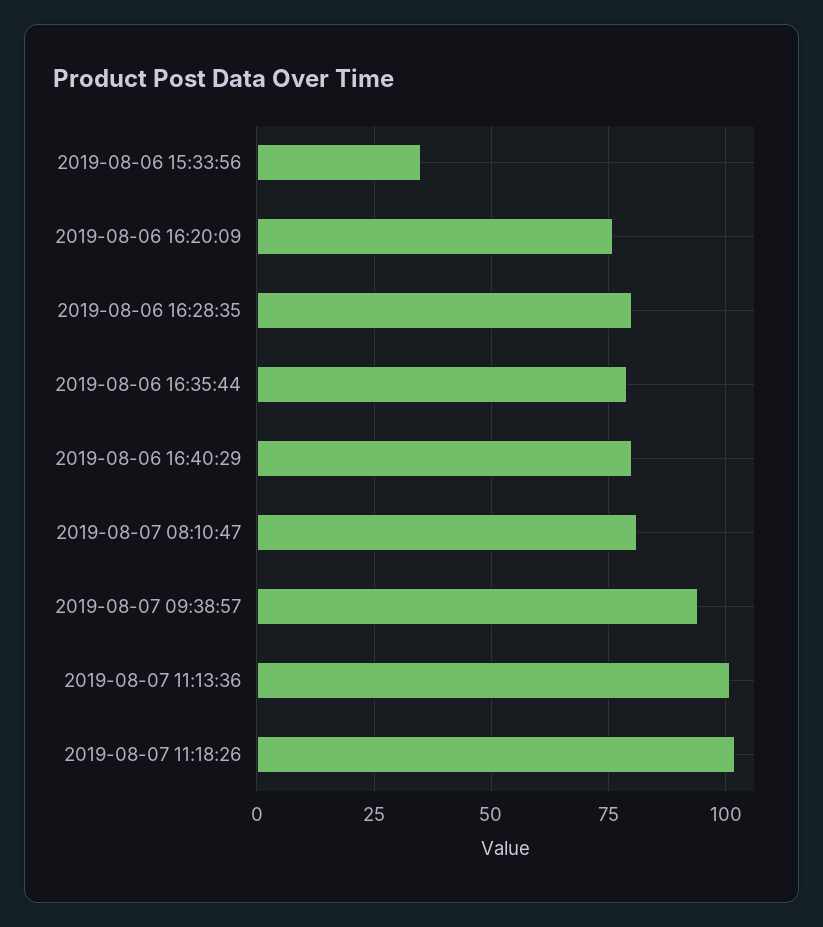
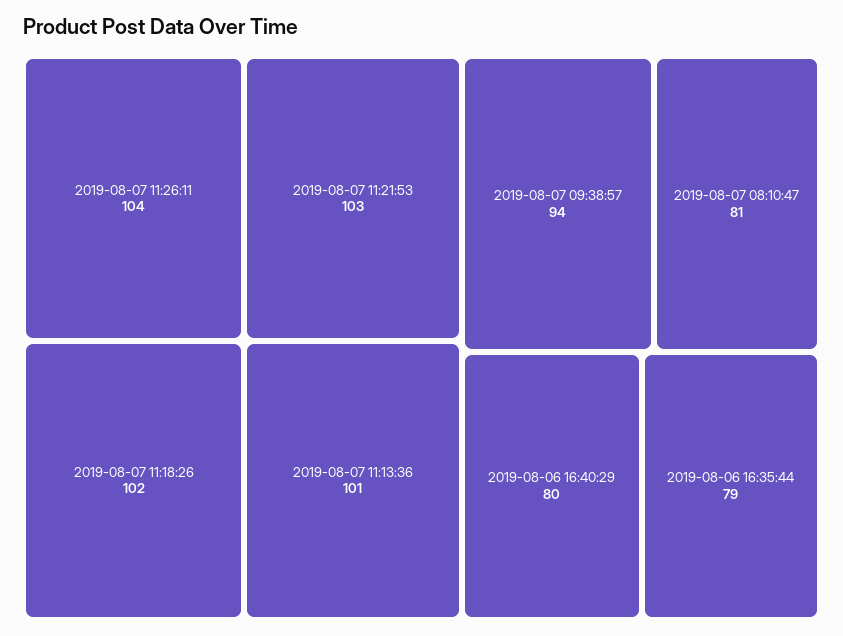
2019-08-06 15:33:56: 35 -> none
2019-08-06 16:20:09: 75 -> none
2019-08-06 16:28:35: 80 -> none
2019-08-07 11:26:11: none -> 104
2019-08-07 11:21:53: none -> 103

